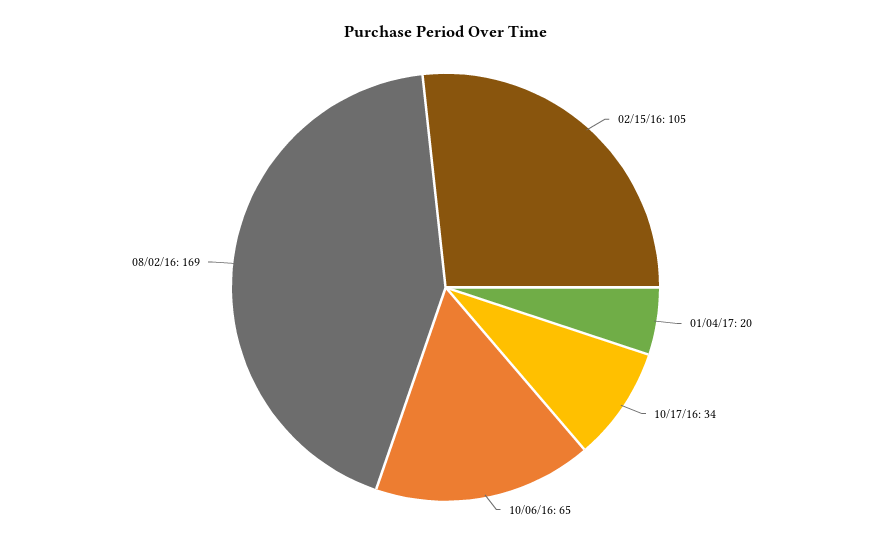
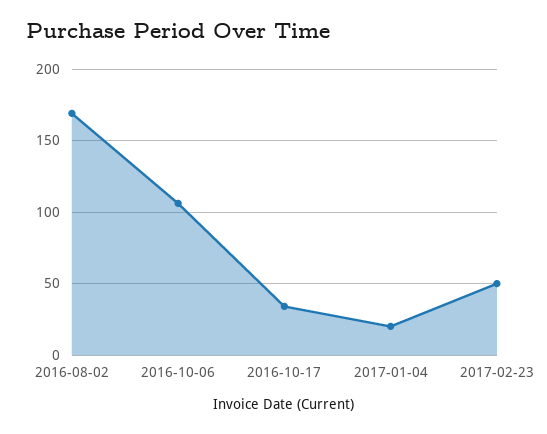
02/15/16: 105 -> none
10/06/16: 65 -> 105
2017-02-23: none -> 50

